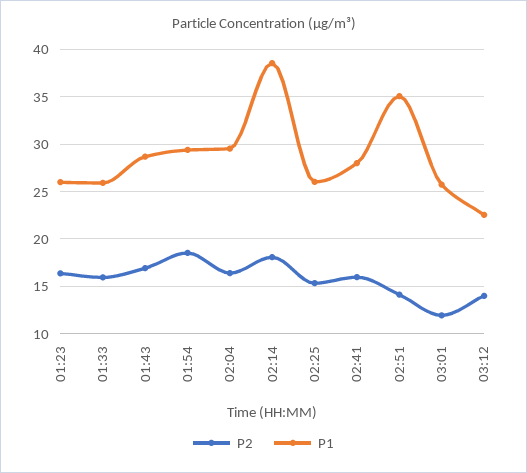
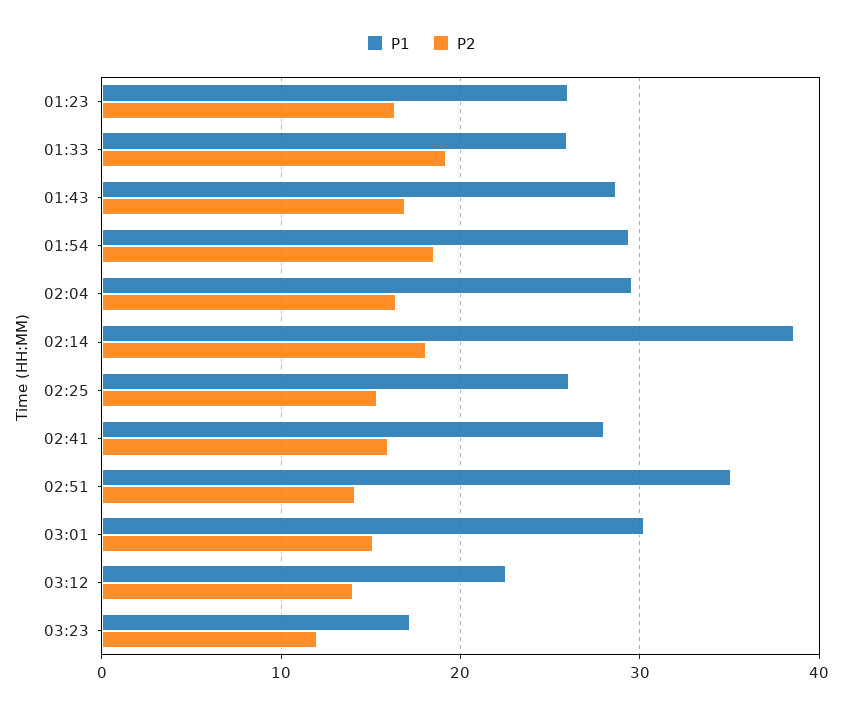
P2, 01:33: 16 -> 19
P2, 03:01: 12 -> 15
P1, 03:01: 26 -> 30
P1, 03:23: none -> 17
P2, 03:23: none -> 12

